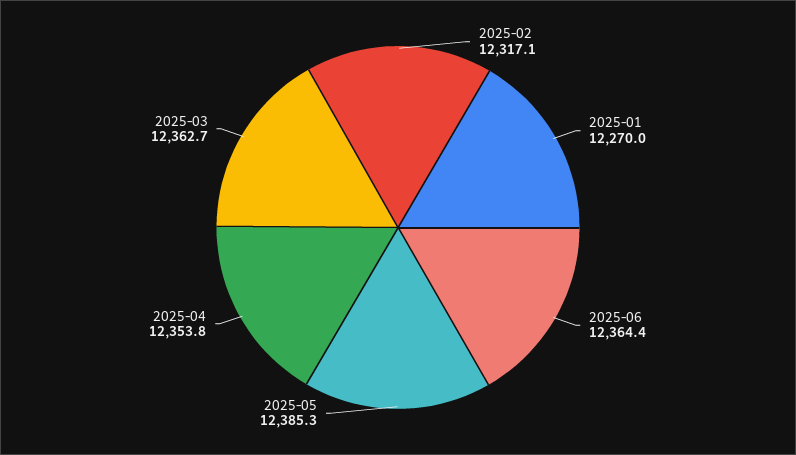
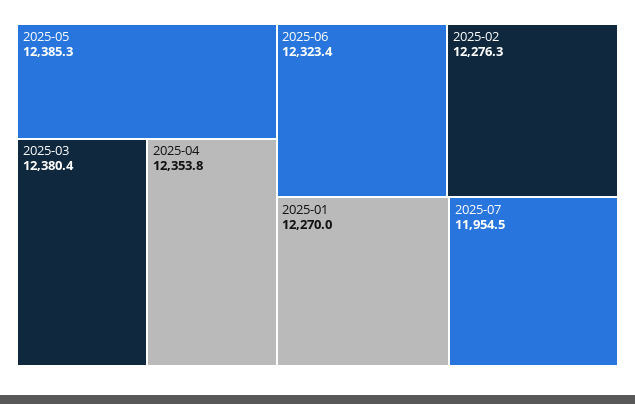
2025-02: 12317.1 -> 12276.3
2025-06: 12364.4 -> 12323.4
2025-03: 12362.7 -> 12380.4
2025-07: none -> 11954.5

